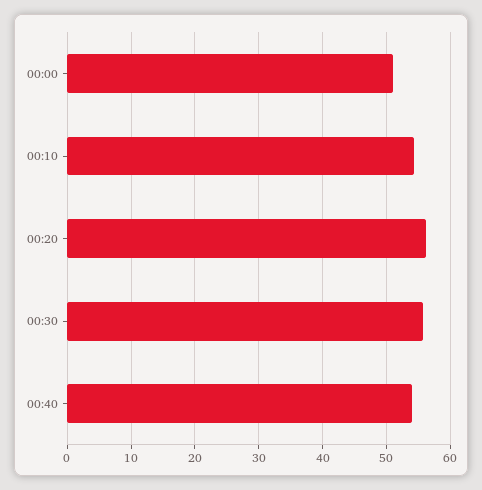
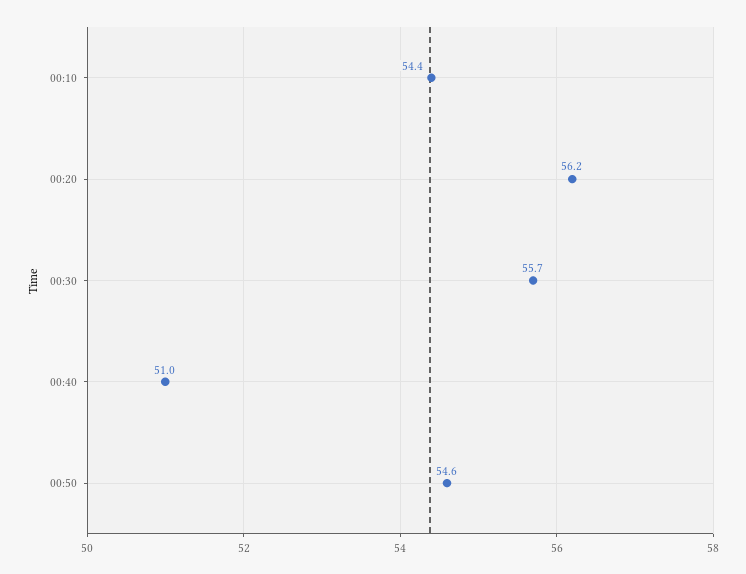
00:00: 51 -> none
00:40: 54 -> 51
00:50: none -> 54.6

